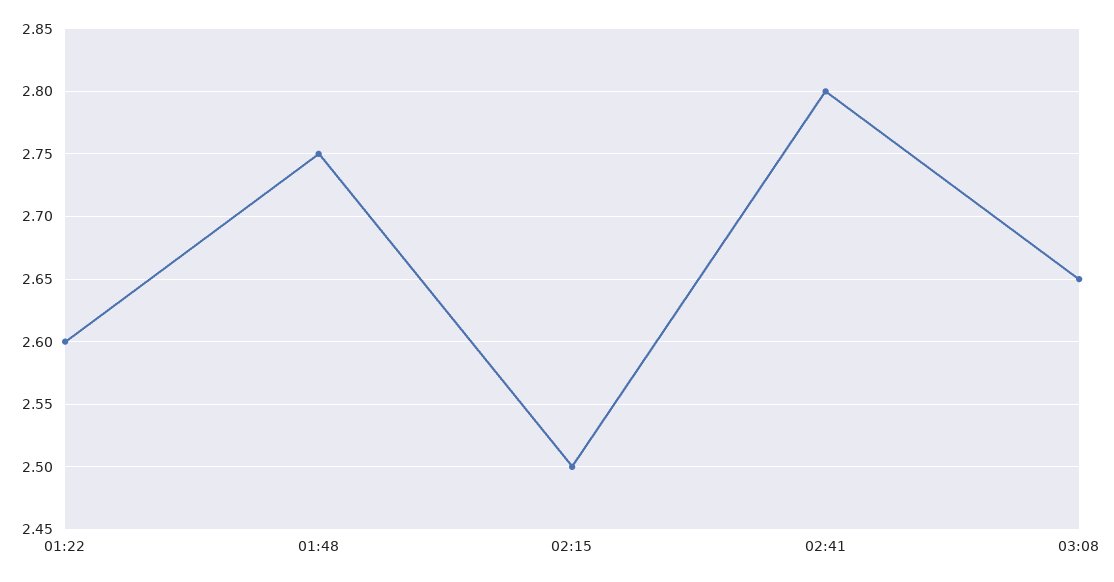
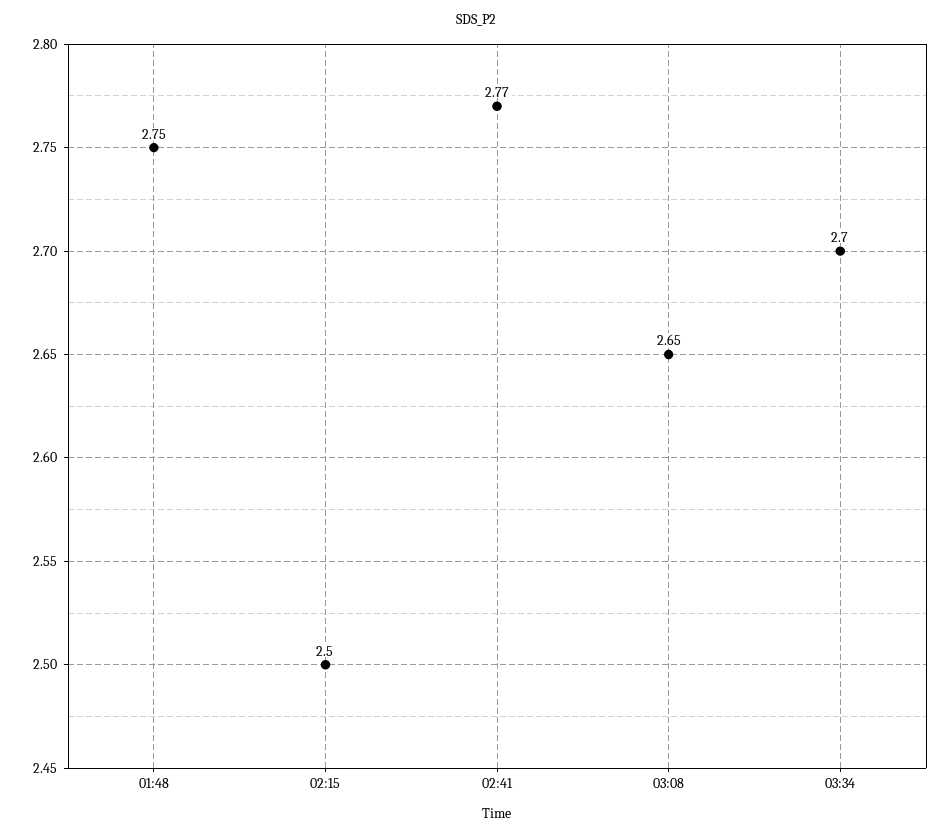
01:22: 2.6 -> none
02:41: 2.8 -> 2.77
03:34: none -> 2.7

